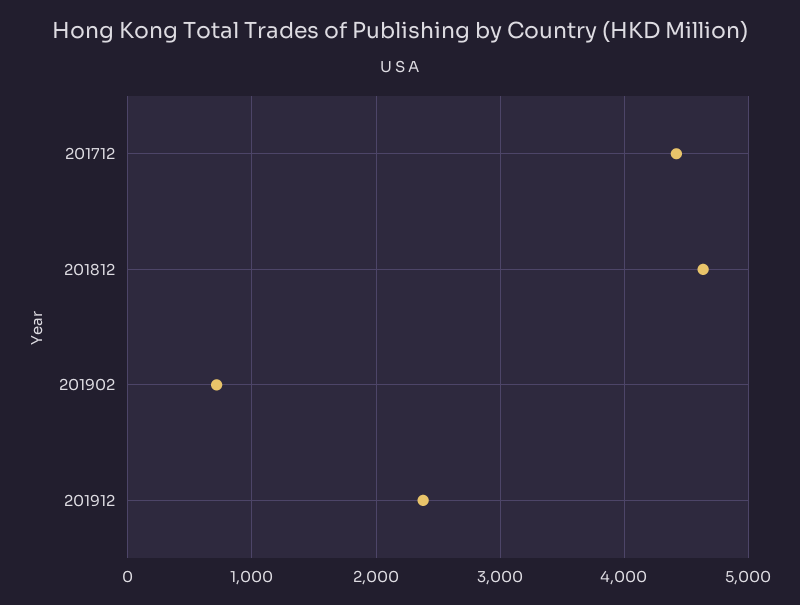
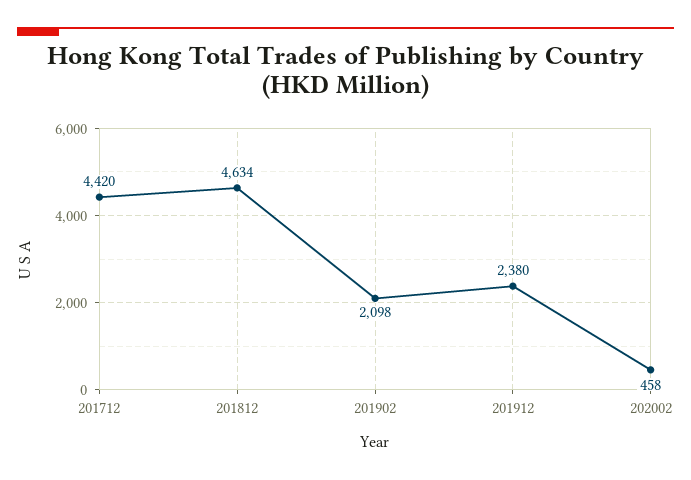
201902: 700 -> 2098
202002: none -> 458

